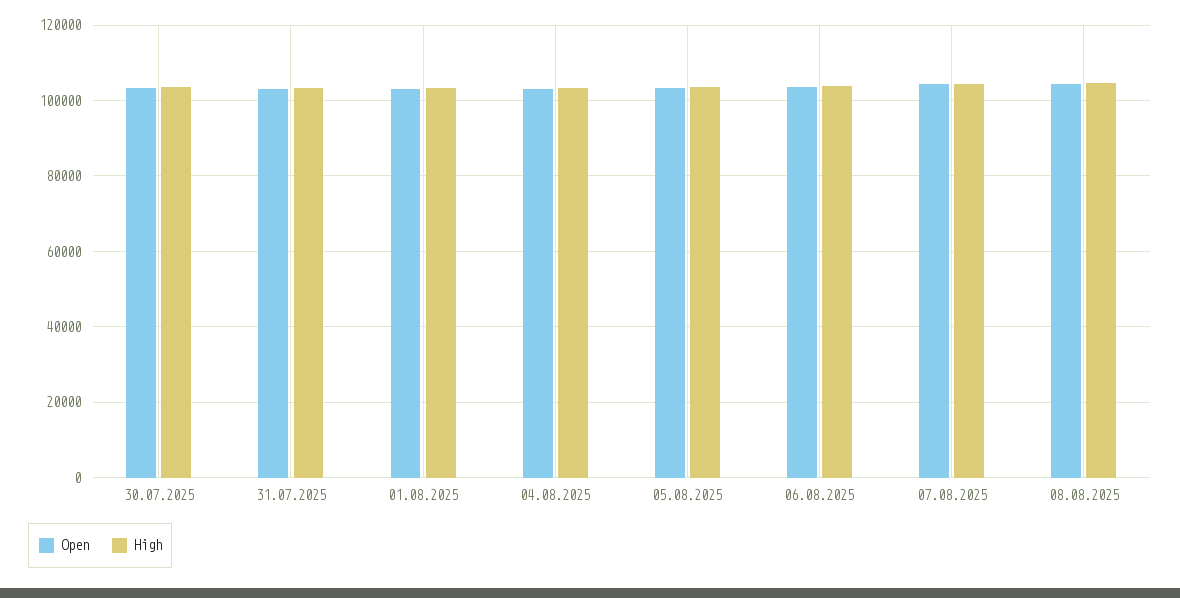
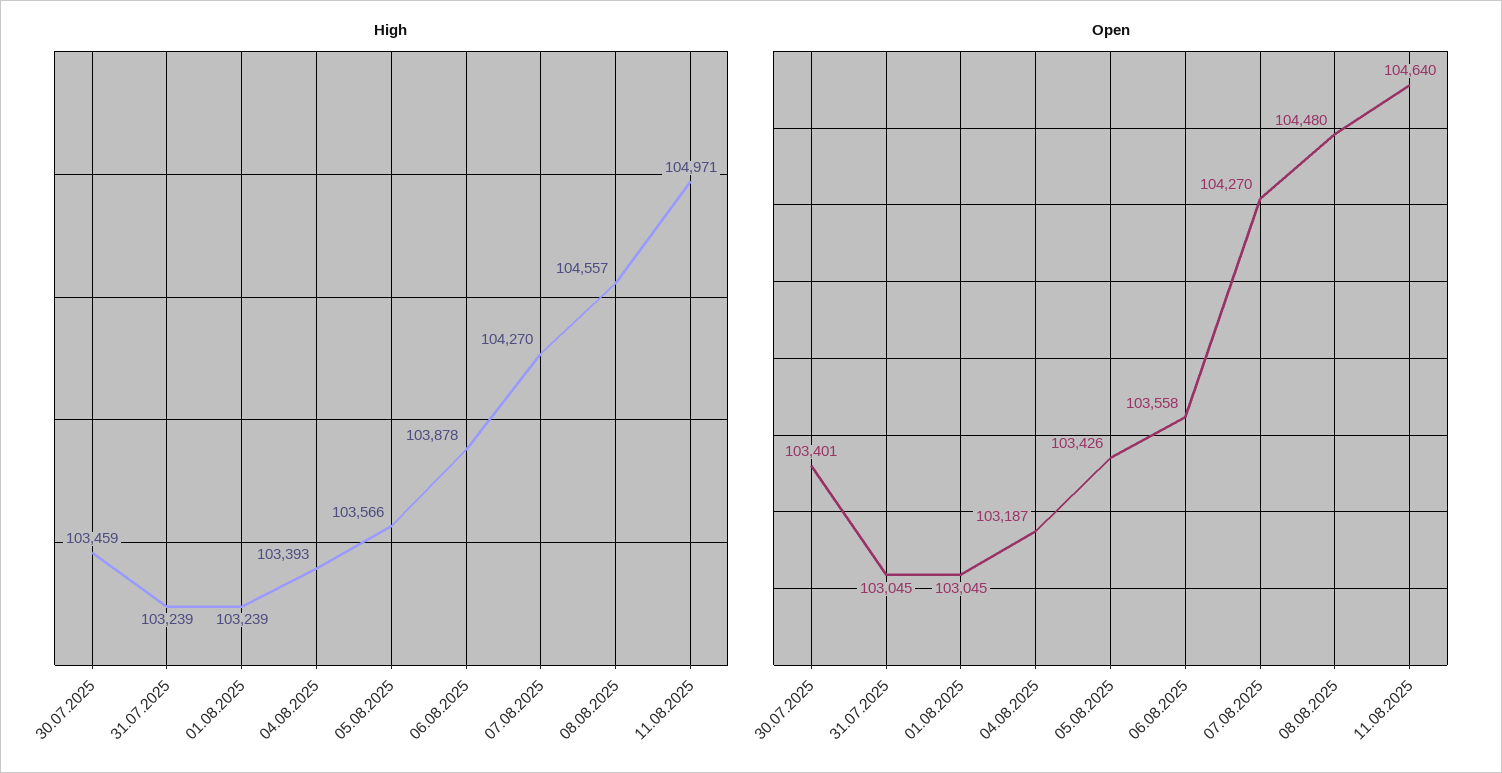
High, 11.08.2025: none -> 104971
Open, 11.08.2025: none -> 104640

